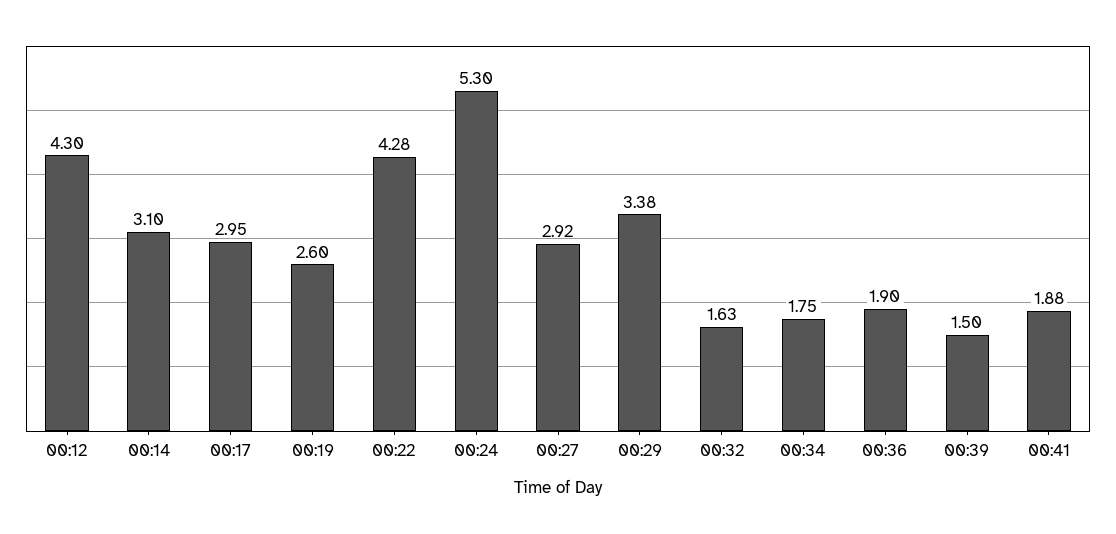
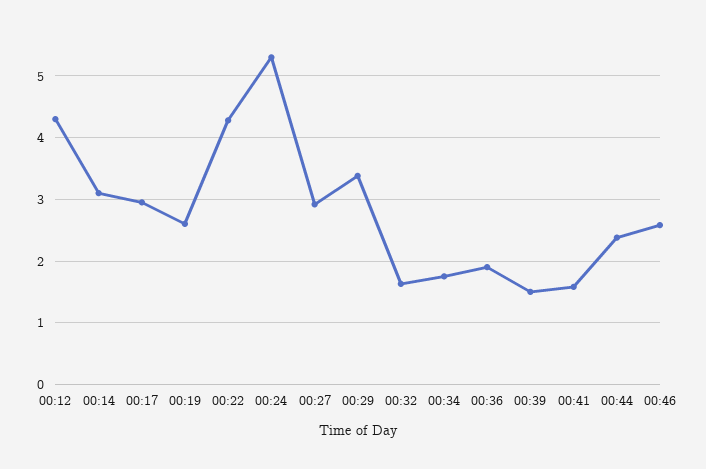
00:41: 1.88 -> 1.6
00:44: none -> 2.4
00:46: none -> 2.6

